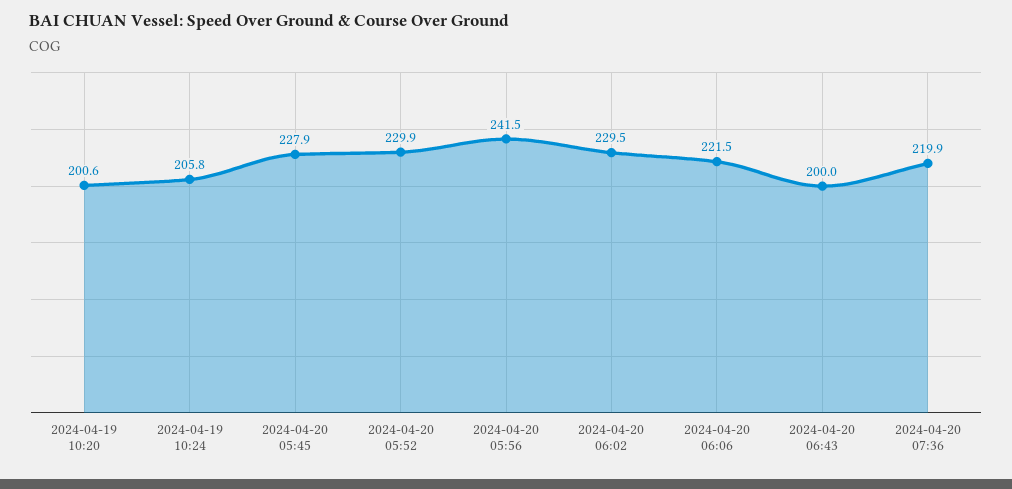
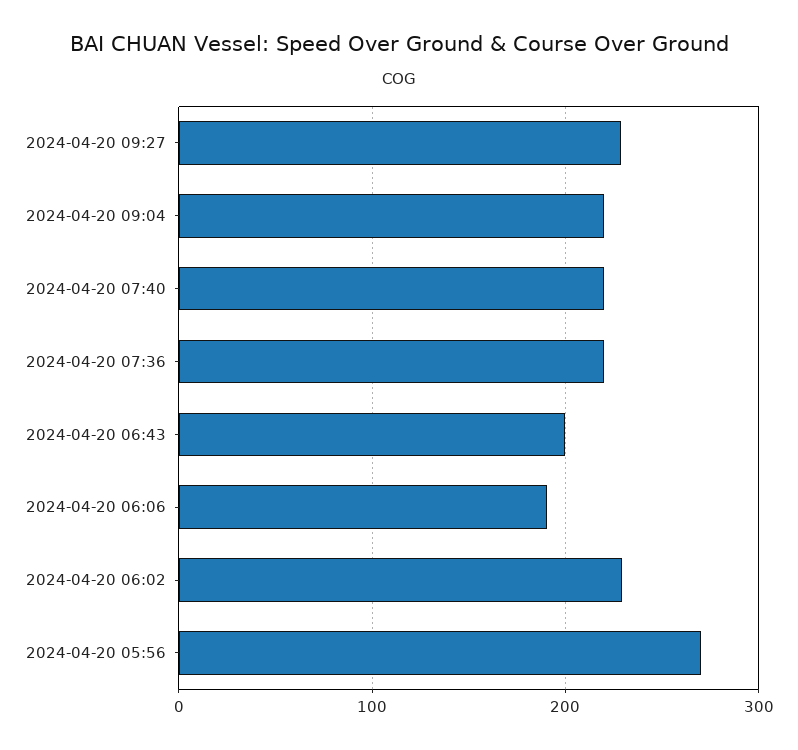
2024-04-19 10:20: 200.6 -> none
2024-04-19 10:24: 205.8 -> none
2024-04-20 05:45: 227.9 -> none
2024-04-20 05:52: 229.9 -> none
2024-04-20 05:56: 241.5 -> 270
2024-04-20 06:06: 221.5 -> 190
2024-04-20 09:27: none -> 230
2024-04-20 09:04: none -> 220
2024-04-20 07:40: none -> 220

